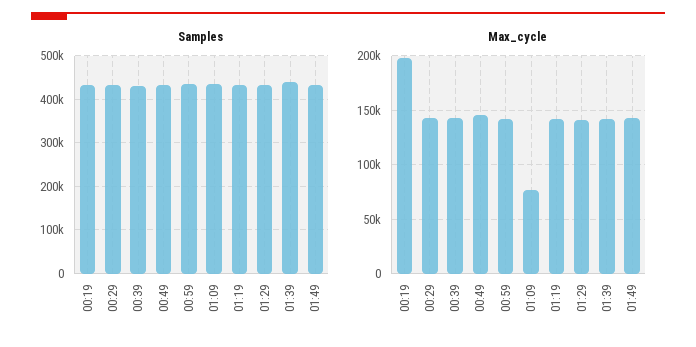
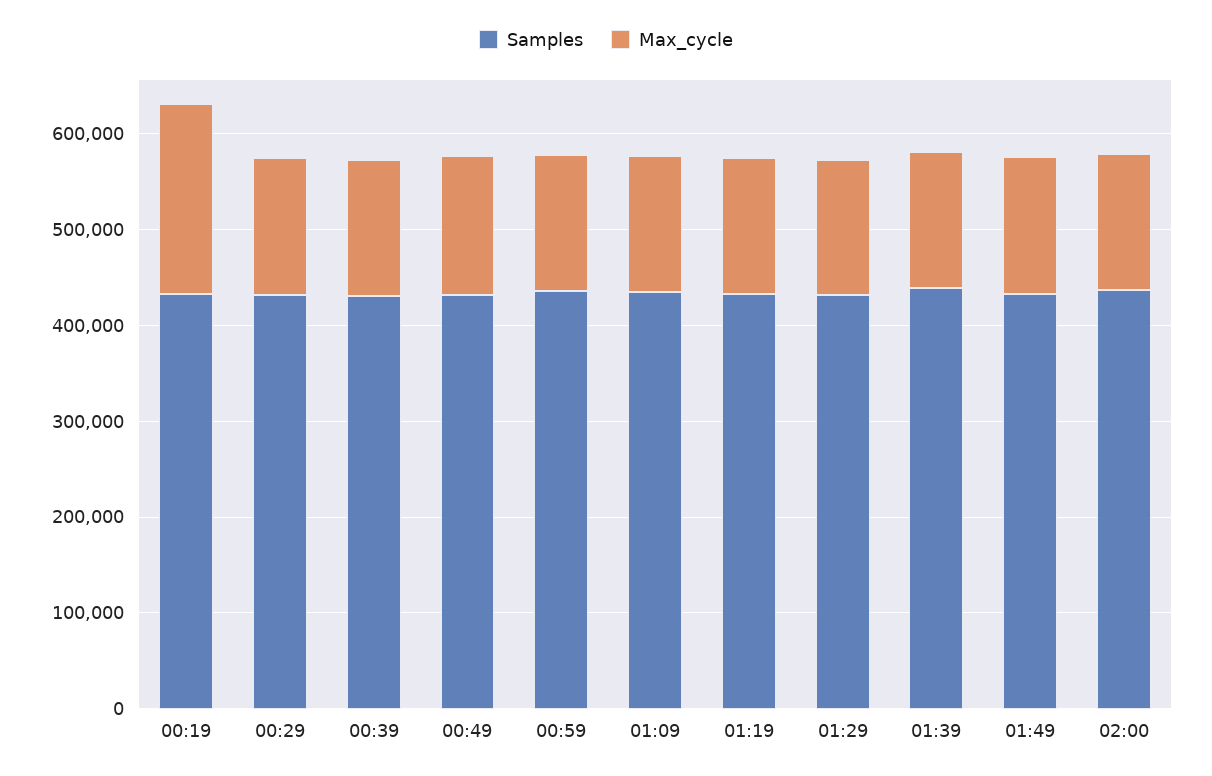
Max_cycle, 01:09: 80000 -> 140000
Samples, 02:00: none -> 440000
Max_cycle, 02:00: none -> 140000

